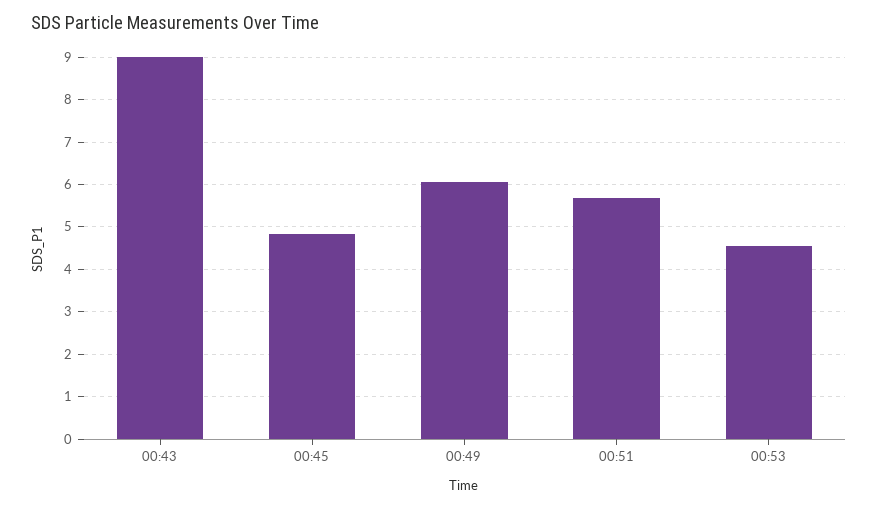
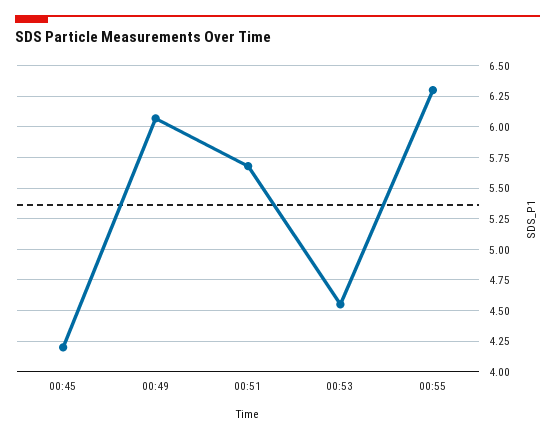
00:43: 9 -> none
00:45: 4.8 -> 4.2
00:55: none -> 6.3

